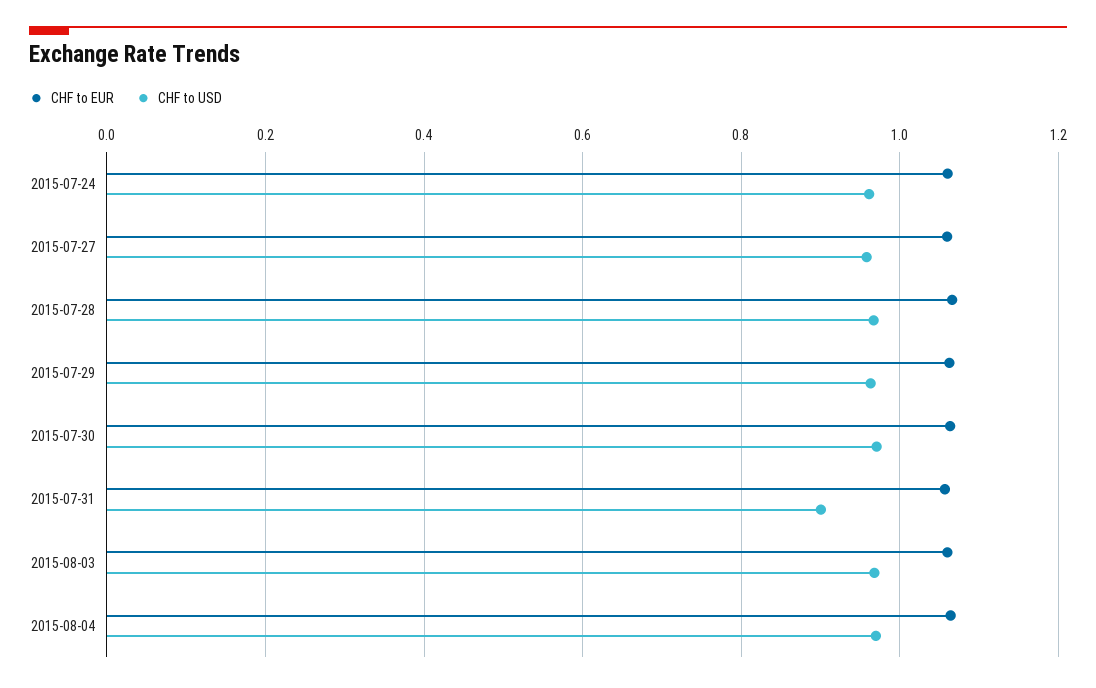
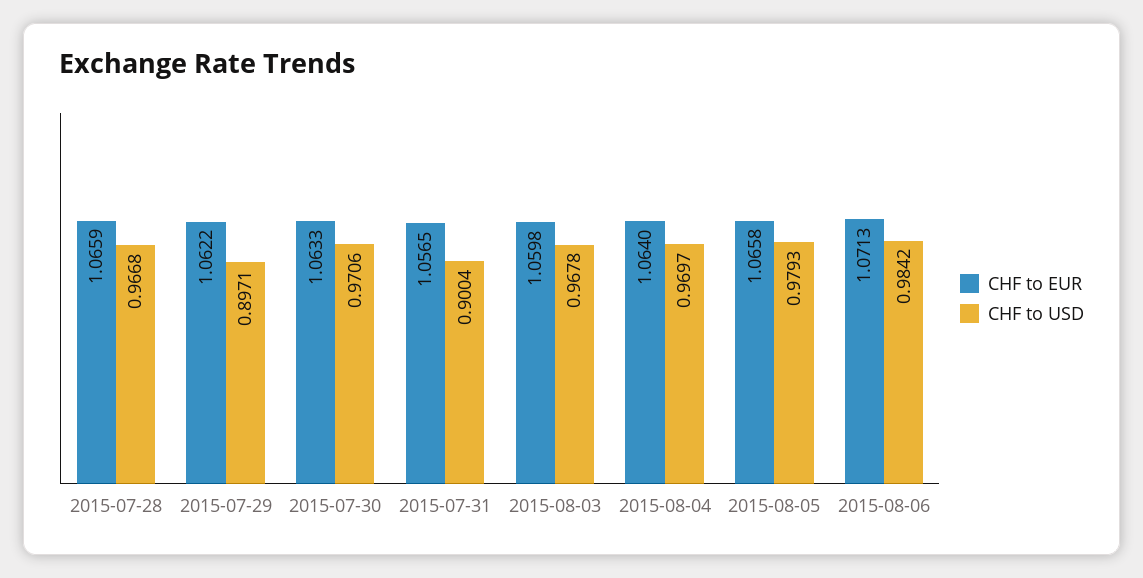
CHF to EUR, 2015-07-24: 1.06 -> none
CHF to USD, 2015-07-24: 0.96 -> none
CHF to EUR, 2015-07-27: 1.06 -> none
CHF to USD, 2015-07-27: 0.96 -> none
CHF to USD, 2015-07-29: 0.96 -> 0.8971
CHF to EUR, 2015-08-05: none -> 1.0658
CHF to USD, 2015-08-05: none -> 0.9793
CHF to EUR, 2015-08-06: none -> 1.0713
CHF to USD, 2015-08-06: none -> 0.9842

